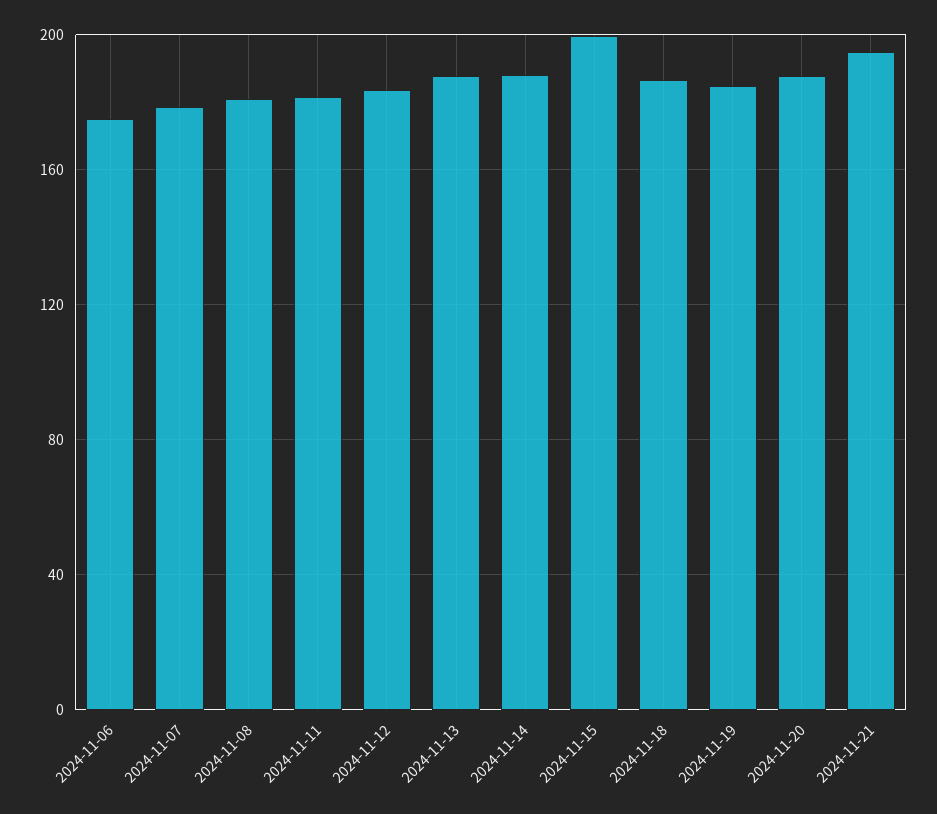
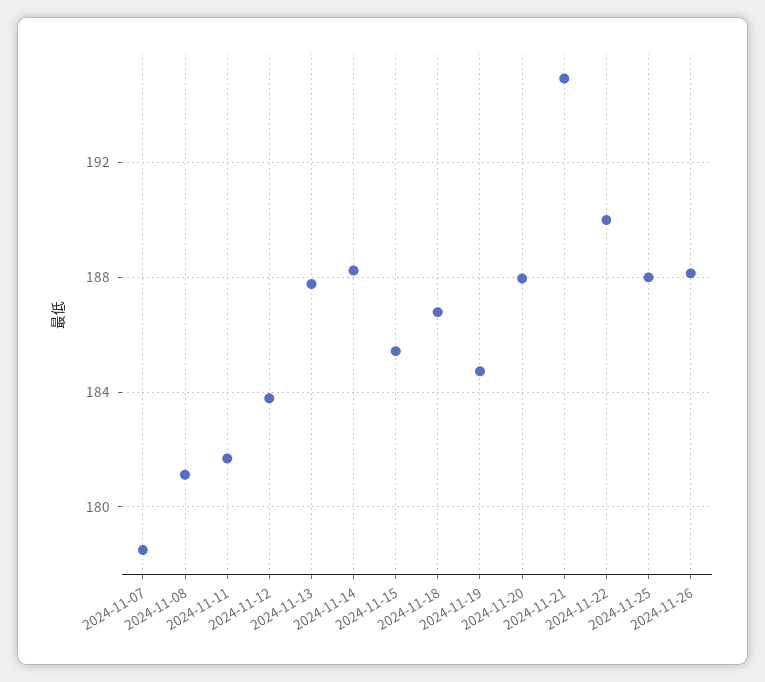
2024-11-06: 175 -> none
2024-11-15: 200 -> 185.5
2024-11-22: none -> 190
2024-11-25: none -> 188
2024-11-26: none -> 188

